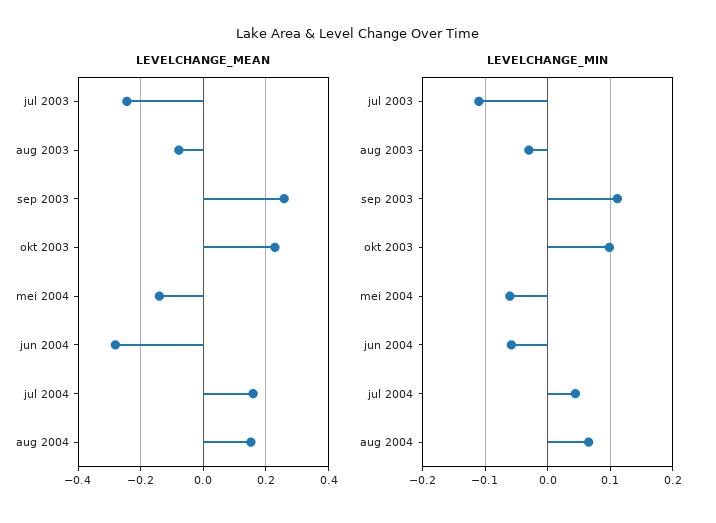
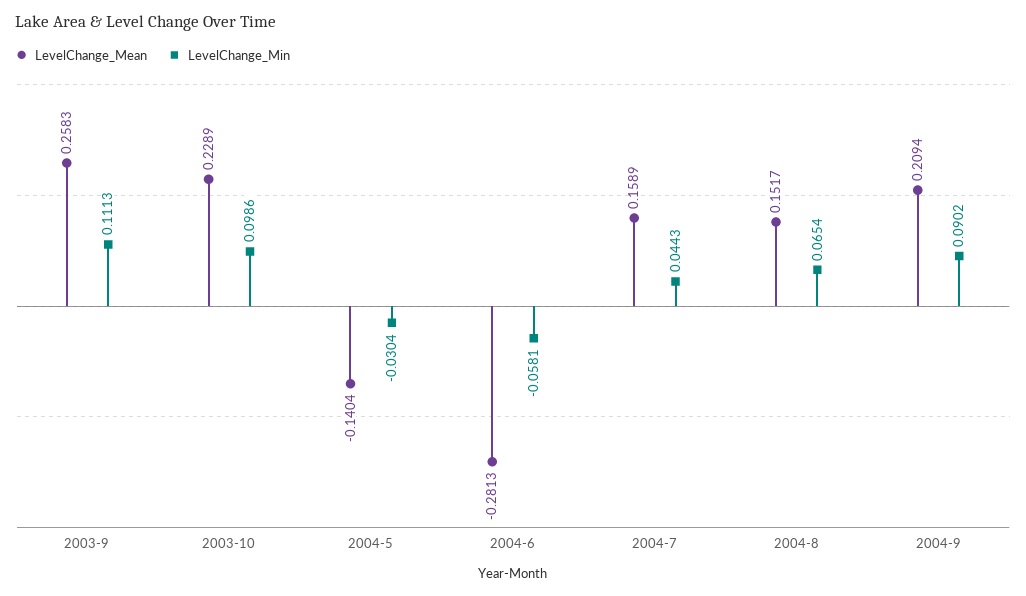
LEVELCHANGE_MEAN, jul 2003: -0.24 -> none
LEVELCHANGE_MEAN, aug 2003: -0.08 -> none
LEVELCHANGE_MIN, jul 2003: -0.11 -> none
LEVELCHANGE_MIN, aug 2003: -0.03 -> none
LEVELCHANGE_MIN, mei 2004: -0.06 -> -0.0304
LEVELCHANGE_MEAN, 2004-9: none -> 0.2094
LEVELCHANGE_MIN, 2004-9: none -> 0.0902

